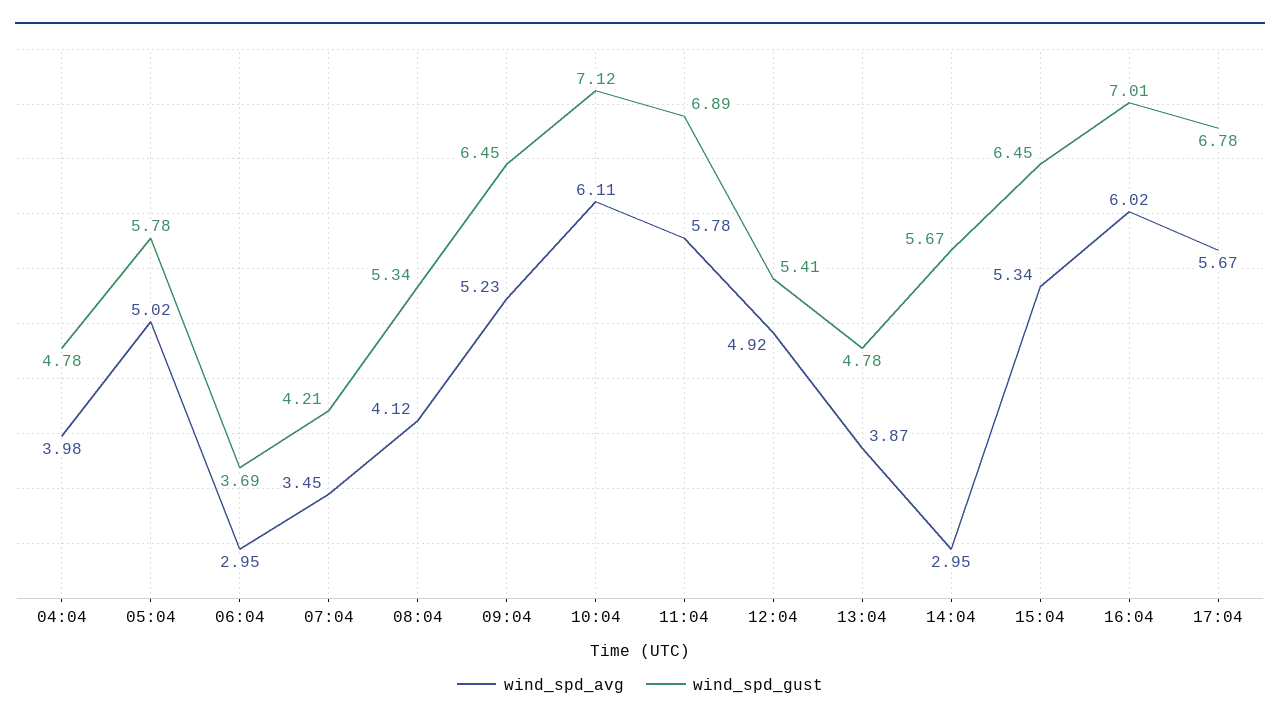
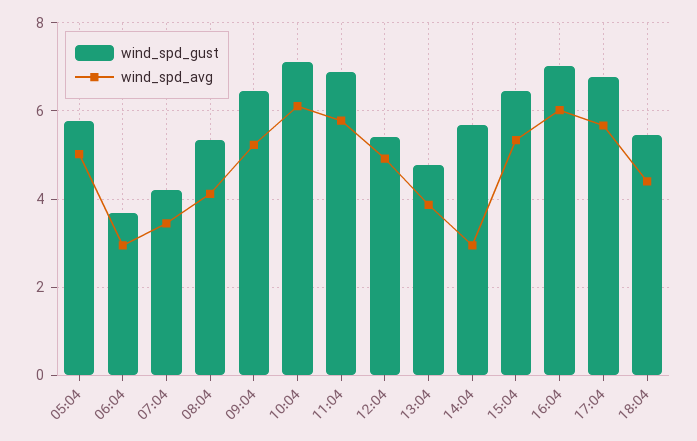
wind_spd_avg, 04:04: 3.98 -> none
wind_spd_gust, 04:04: 4.78 -> none
wind_spd_gust, 18:04: none -> 5.4
wind_spd_avg, 18:04: none -> 4.4

